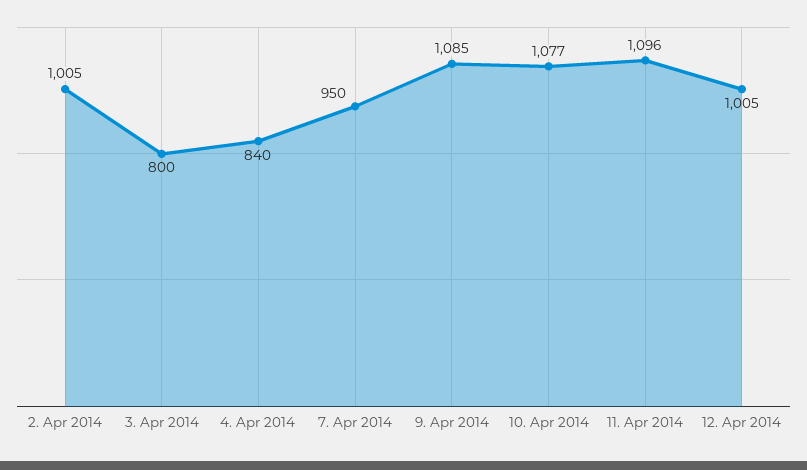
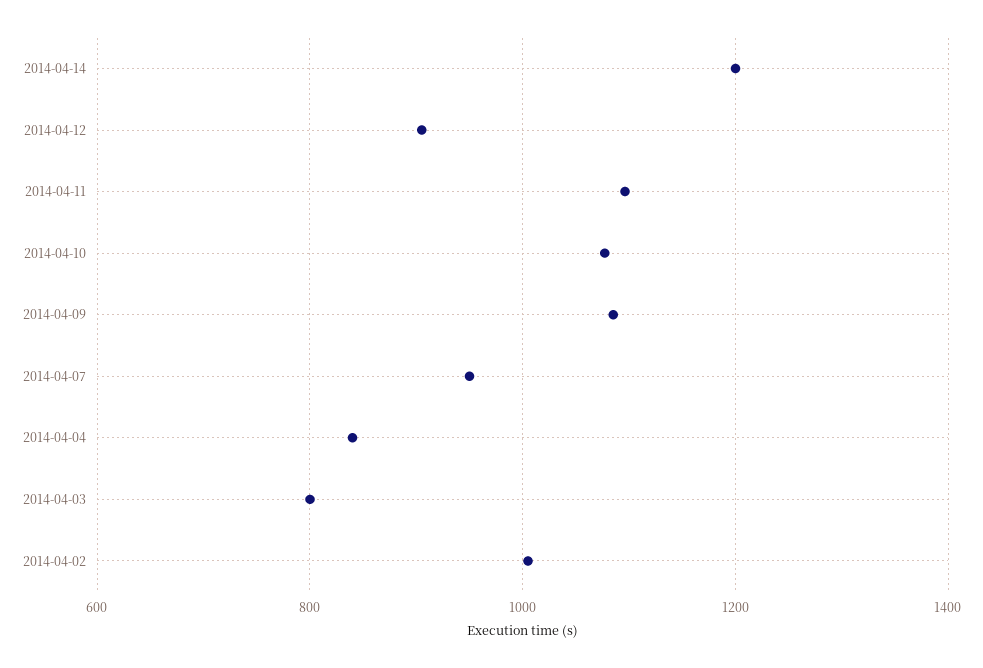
12. Apr 2014: 1005 -> 900
2014-04-14: none -> 1200

